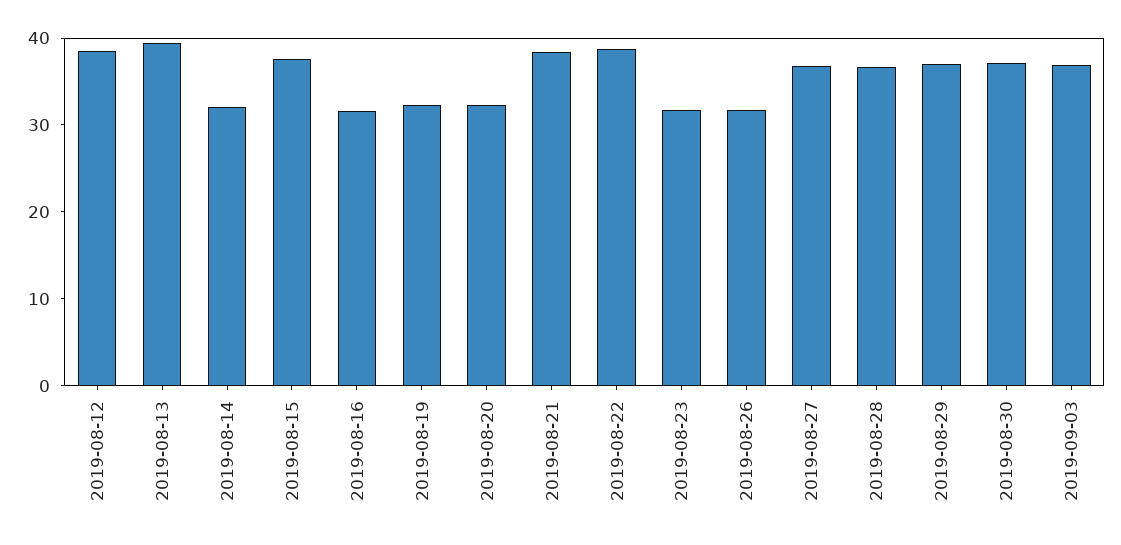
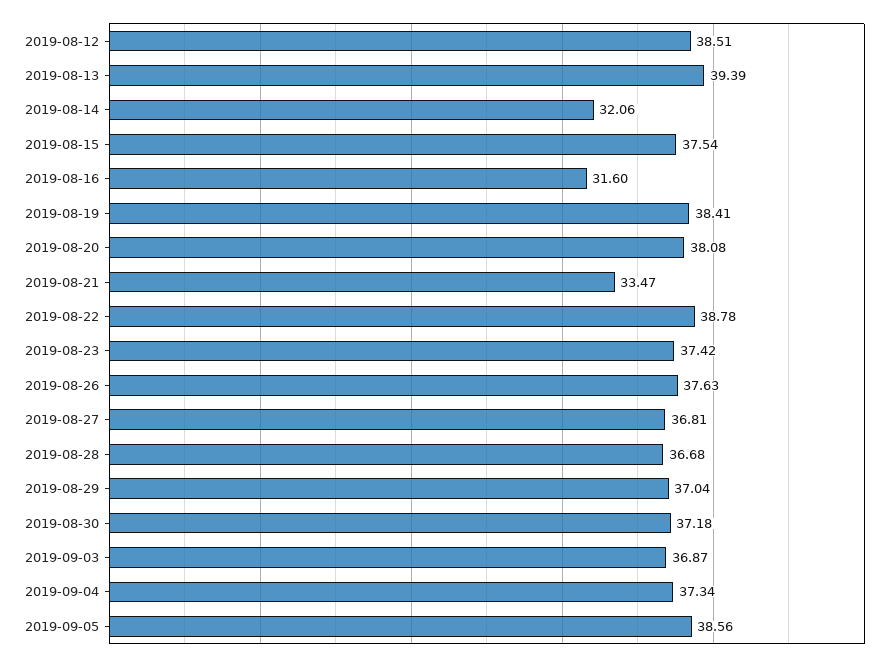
2019-08-19: 32 -> 38.41
2019-08-20: 32 -> 38.08
2019-08-21: 38 -> 33.47
2019-08-23: 32 -> 37.42
2019-08-26: 32 -> 37.63
2019-09-04: none -> 37.34
2019-09-05: none -> 38.56

